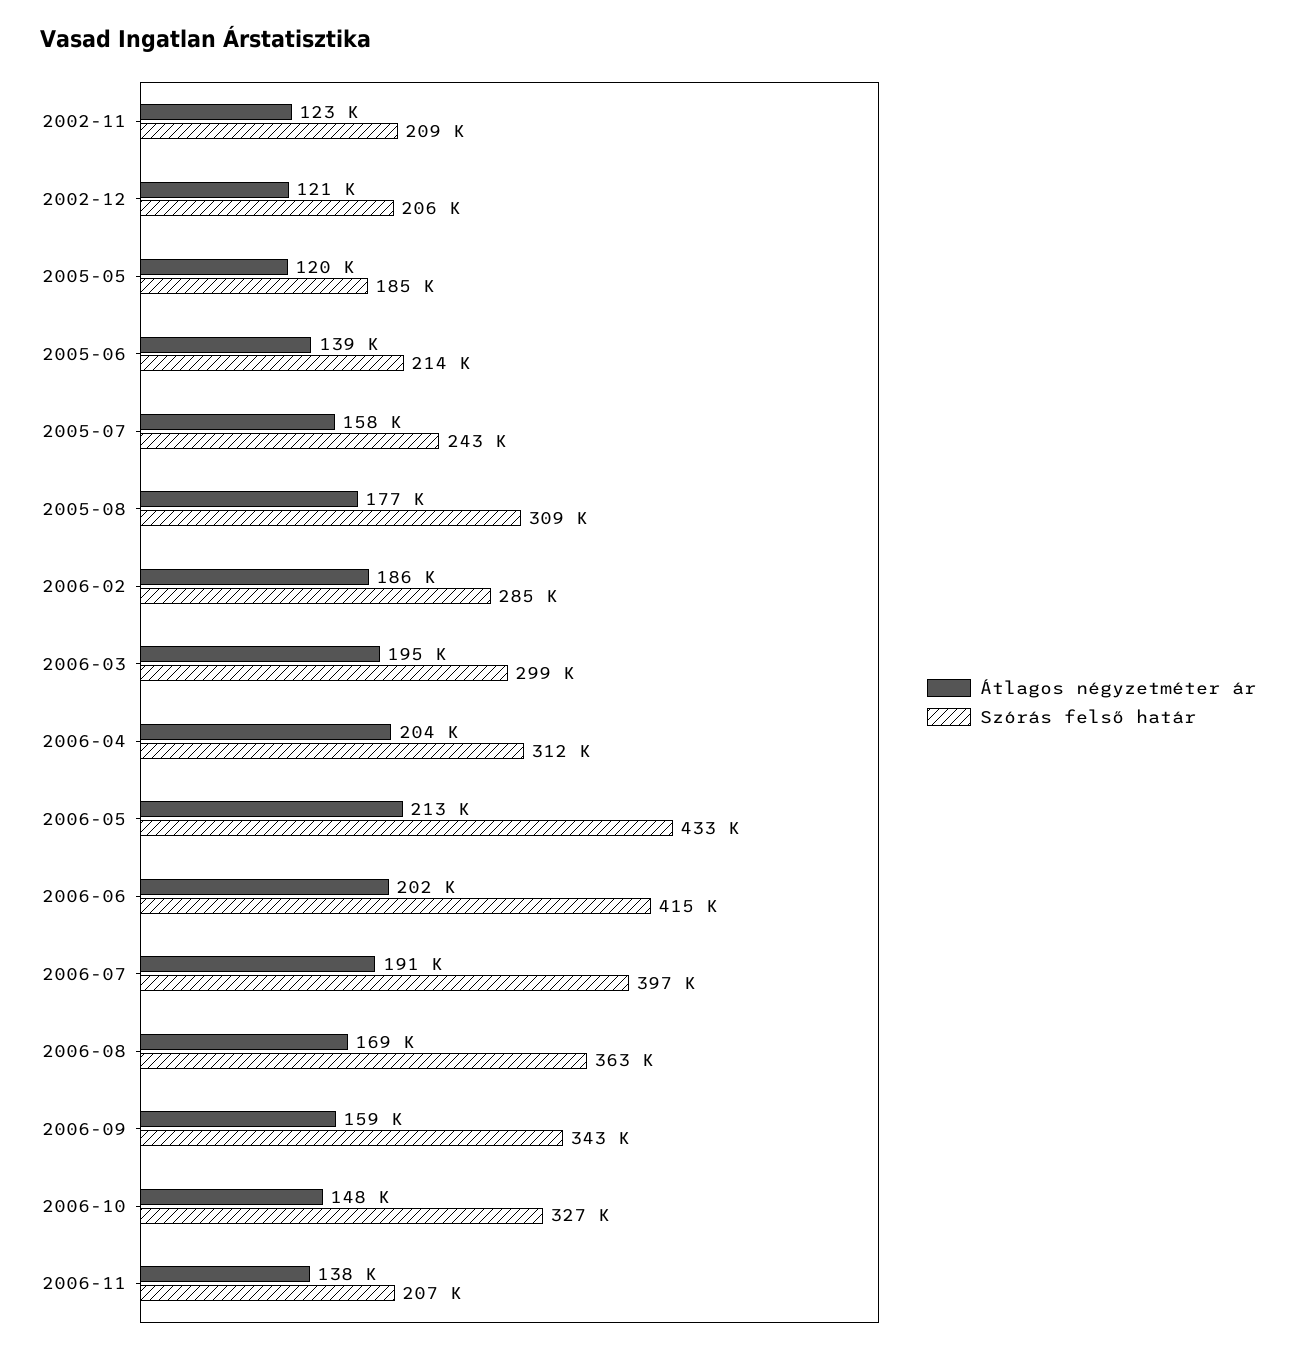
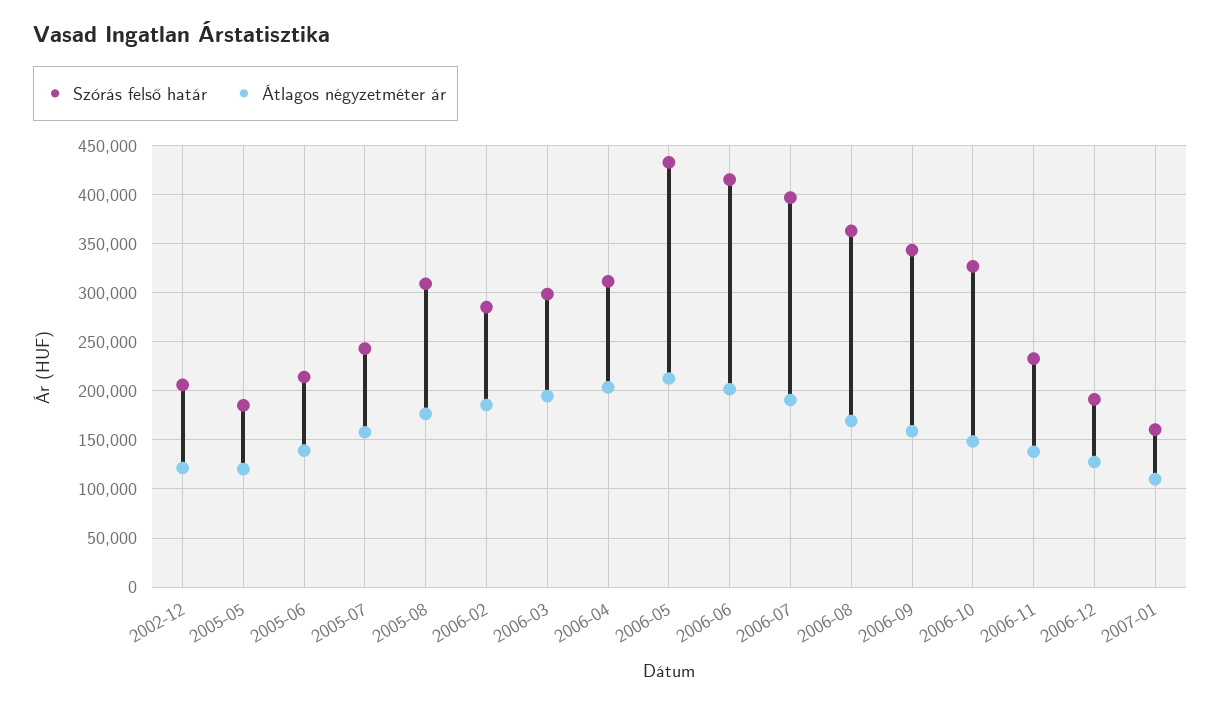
Átlagos négyzetméter ár, 2002-11: 123000 -> none
Szórás felső határ, 2002-11: 209000 -> none
Szórás felső határ, 2006-11: 207000 -> 230000
Szórás felső határ, 2006-12: none -> 190000
Átlagos négyzetméter ár, 2006-12: none -> 130000
Szórás felső határ, 2007-01: none -> 160000
Átlagos négyzetméter ár, 2007-01: none -> 110000

